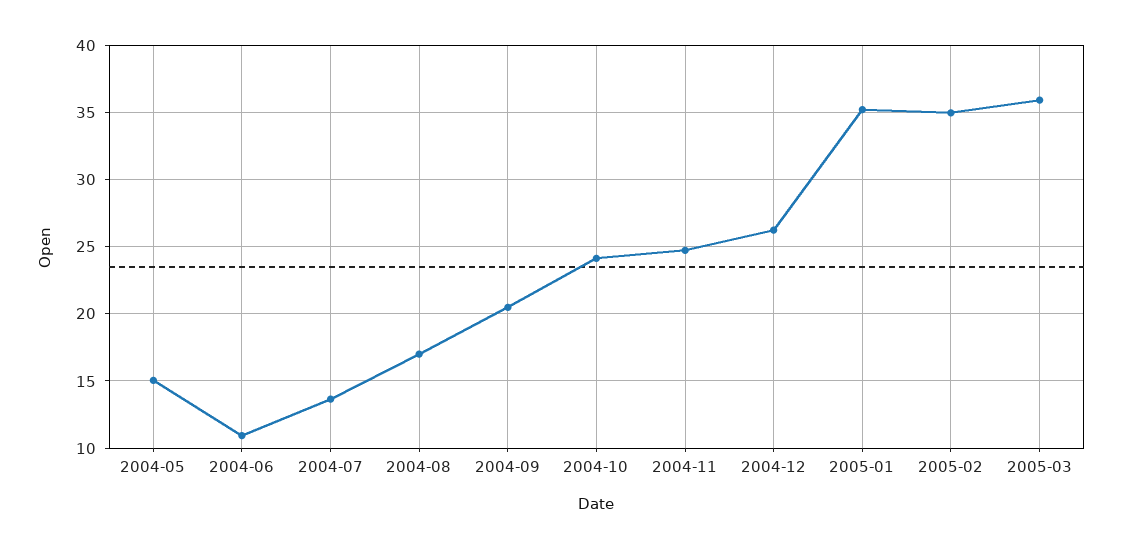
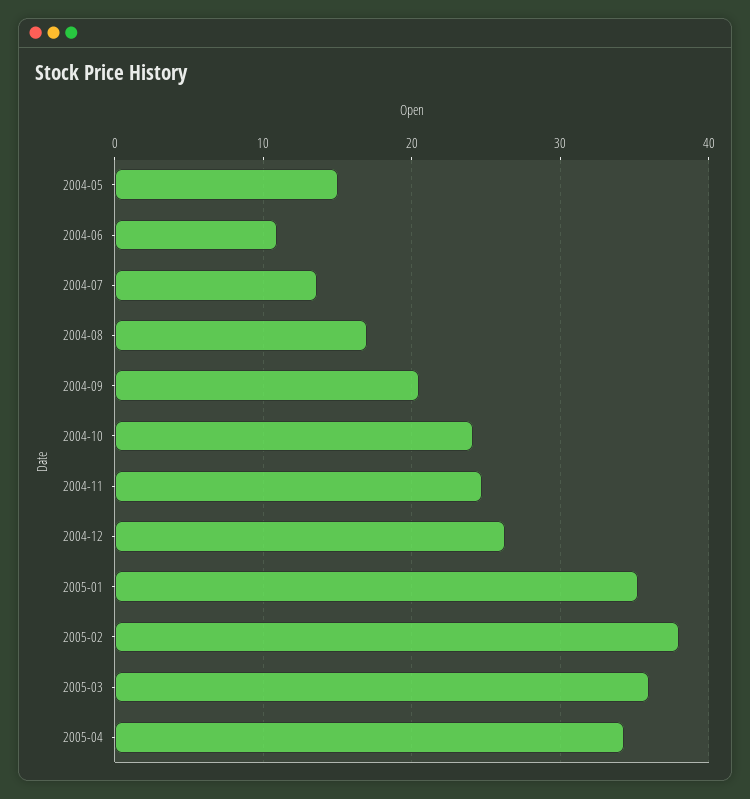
2005-02: 35 -> 38
2005-04: none -> 34

